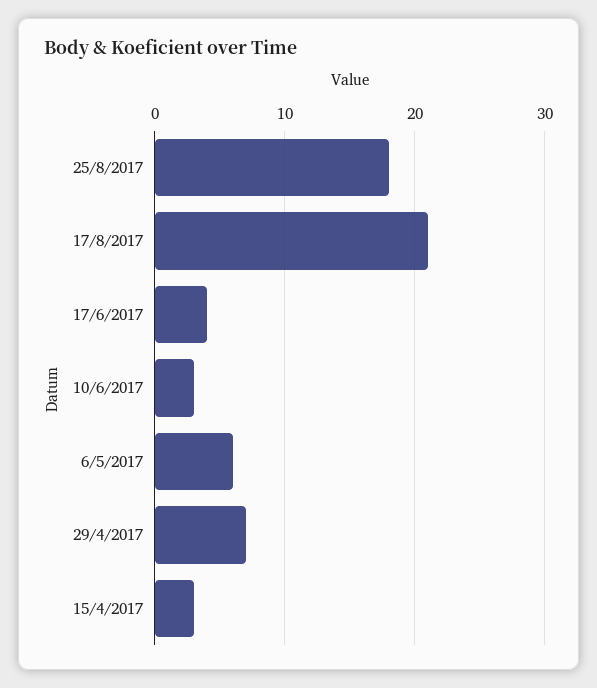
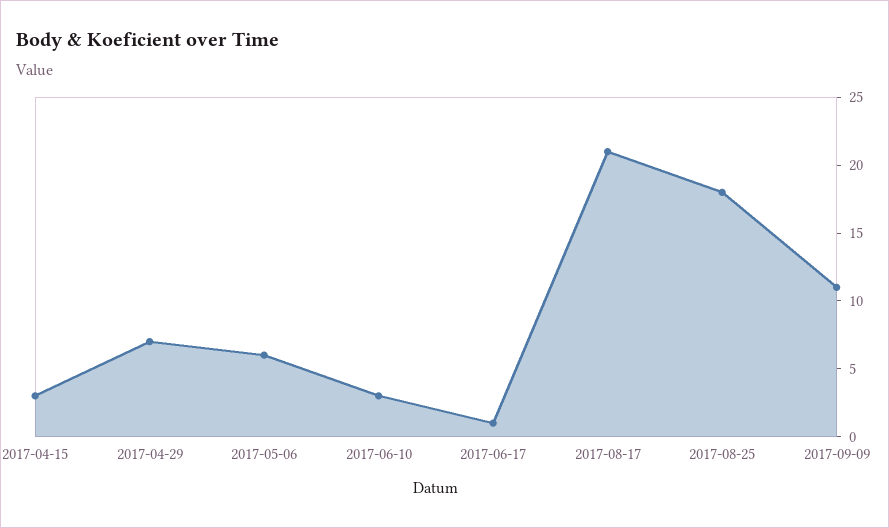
17/6/2017: 4 -> 1
2017-09-09: none -> 11

